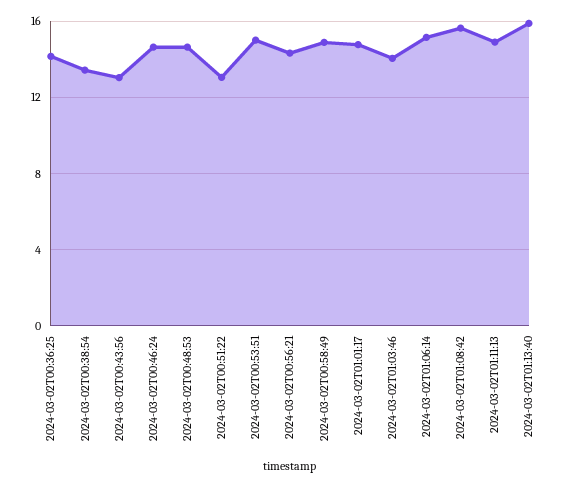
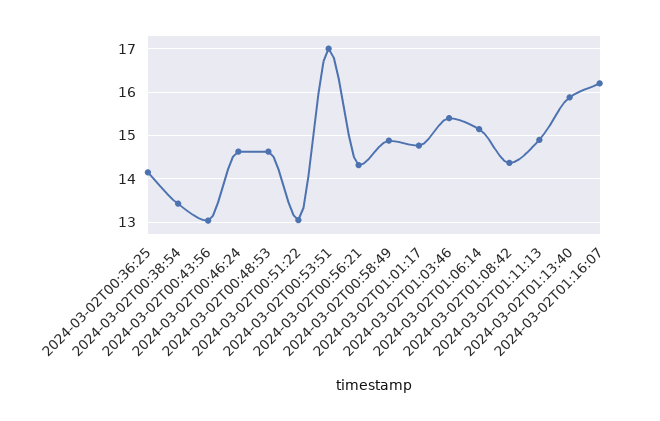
2024-03-02T00:53:51: 15 -> 17
2024-03-02T01:03:46: 14 -> 15.4
2024-03-02T01:08:42: 15.5 -> 14.4
2024-03-02T01:16:07: none -> 16.2

